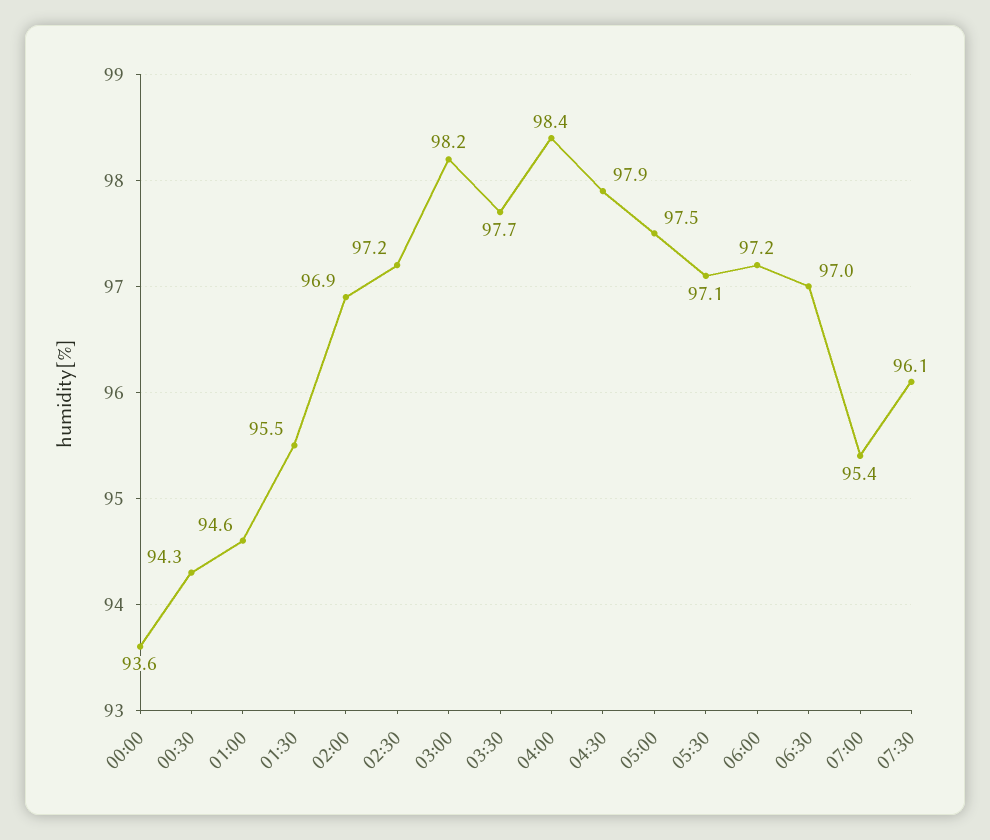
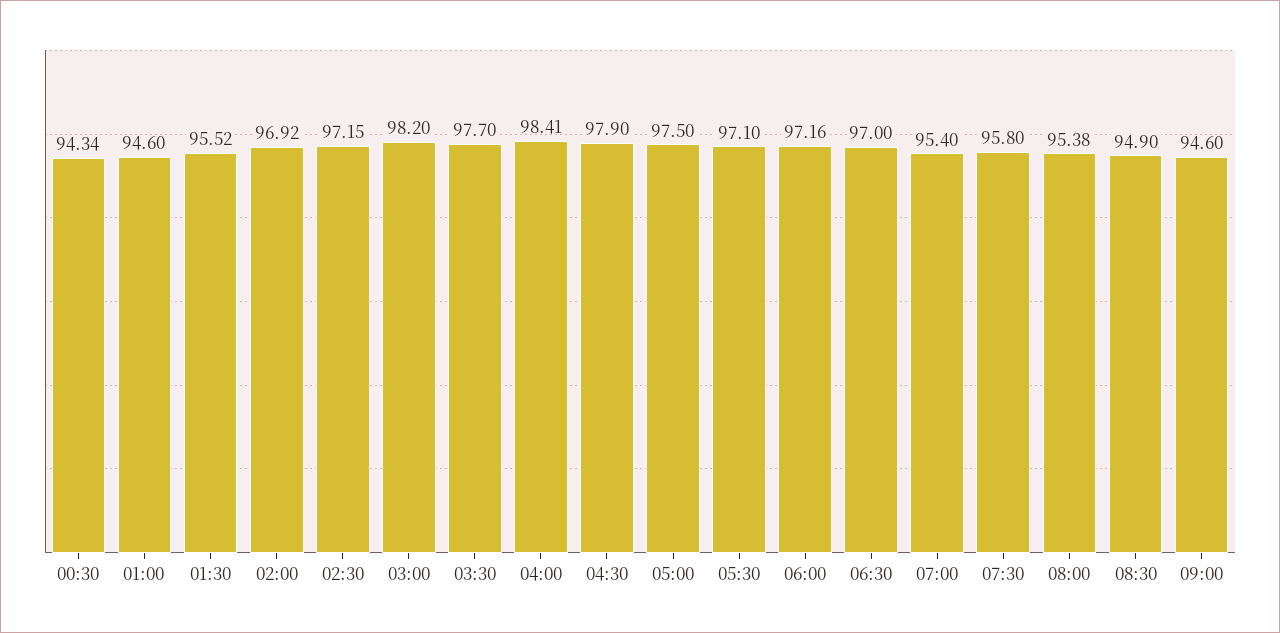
00:00: 93.6 -> none
07:30: 96.1 -> 95.8
08:00: none -> 95.38
08:30: none -> 94.9
09:00: none -> 94.6

